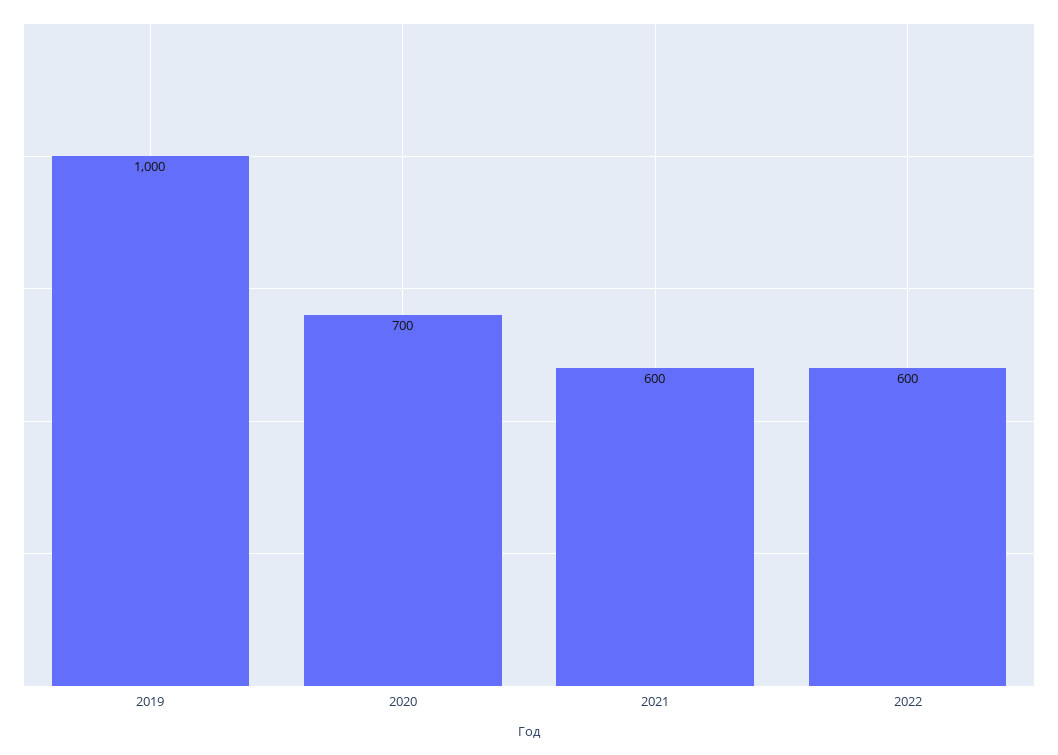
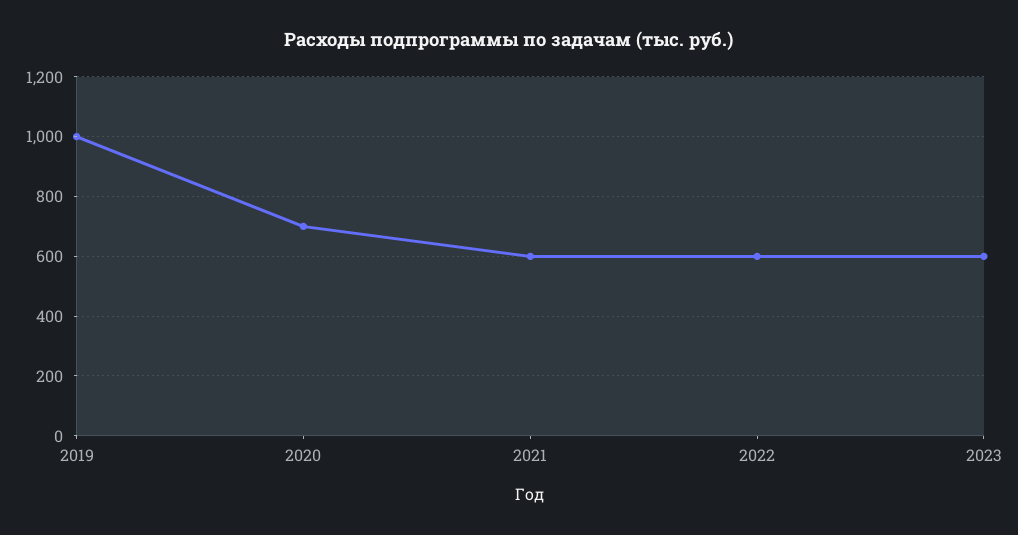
2023: none -> 600

